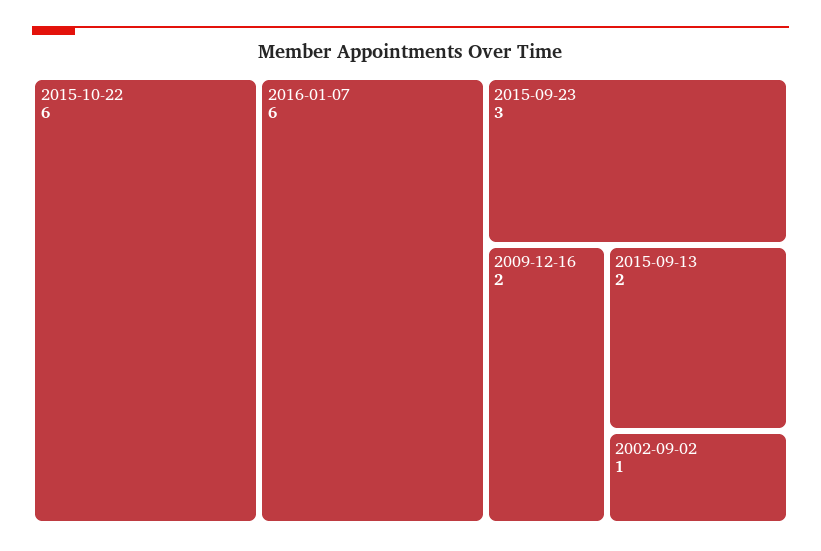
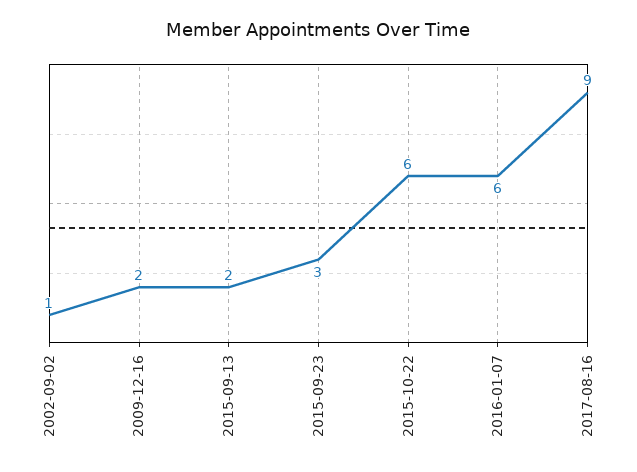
2017-08-16: none -> 9

